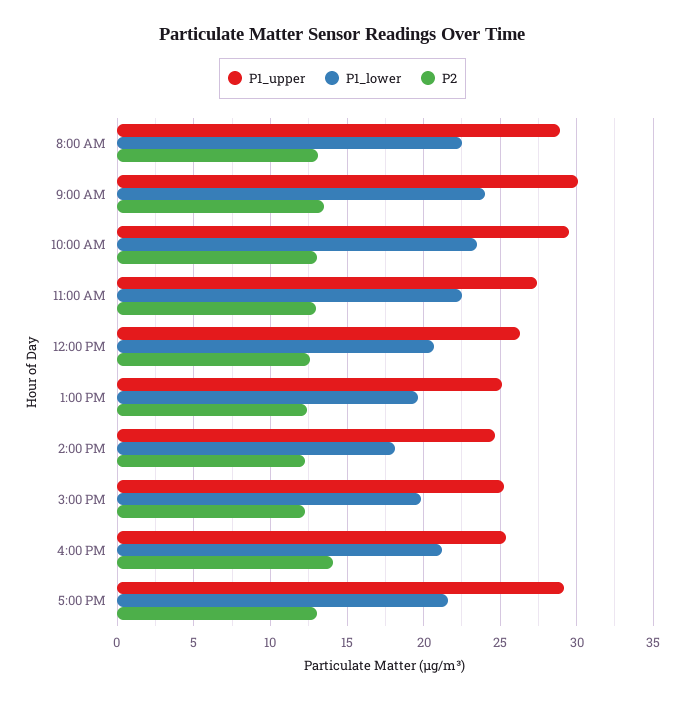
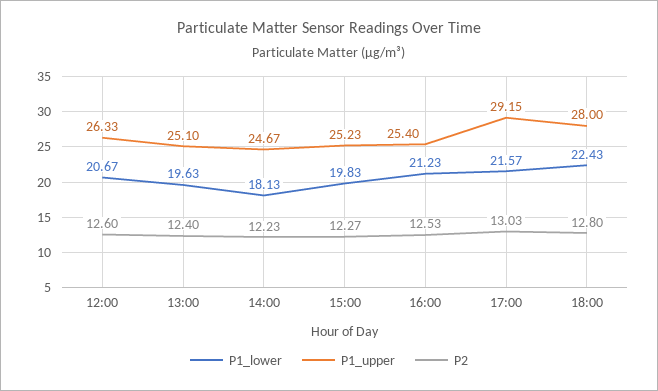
P1_upper, 8:00 AM: 29 -> none
P1_lower, 8:00 AM: 22.5 -> none
P2, 8:00 AM: 13 -> none
P1_upper, 9:00 AM: 30 -> none
P1_lower, 9:00 AM: 24 -> none
P2, 9:00 AM: 13.5 -> none
P1_upper, 10:00 AM: 29.5 -> none
P1_lower, 10:00 AM: 23.5 -> none
P2, 10:00 AM: 13 -> none
P1_upper, 11:00 AM: 27.5 -> none
P1_lower, 11:00 AM: 22.5 -> none
P2, 11:00 AM: 13 -> none
P2, 4:00 PM: 14 -> 12.53
P1_lower, 18:00: none -> 22.43
P1_upper, 18:00: none -> 28
P2, 18:00: none -> 12.8

